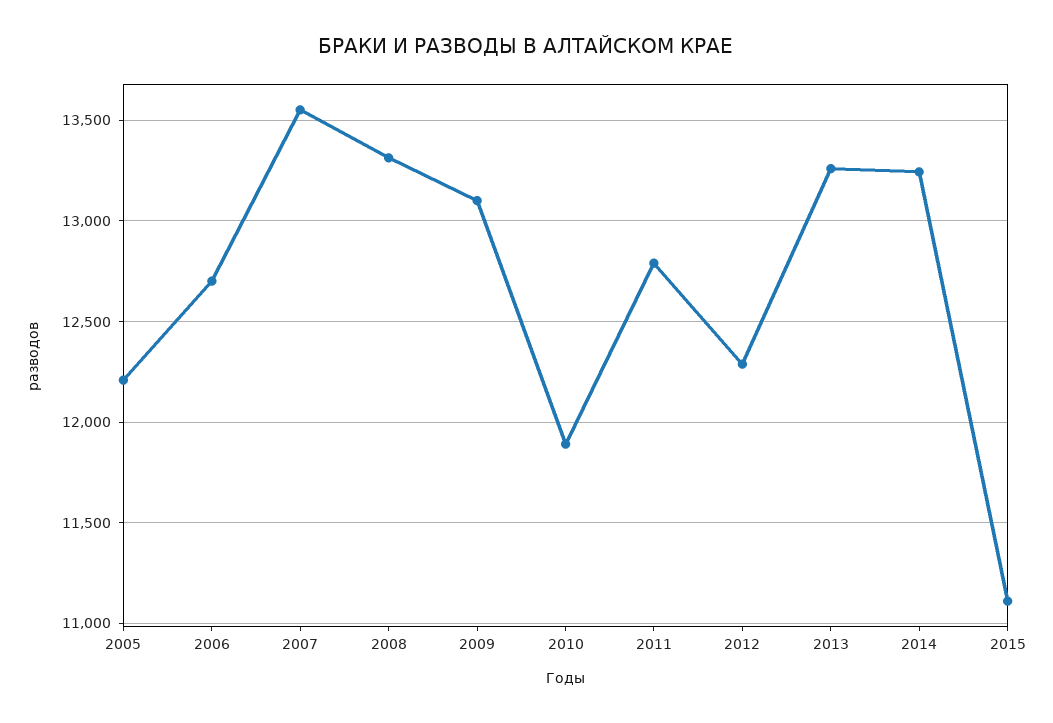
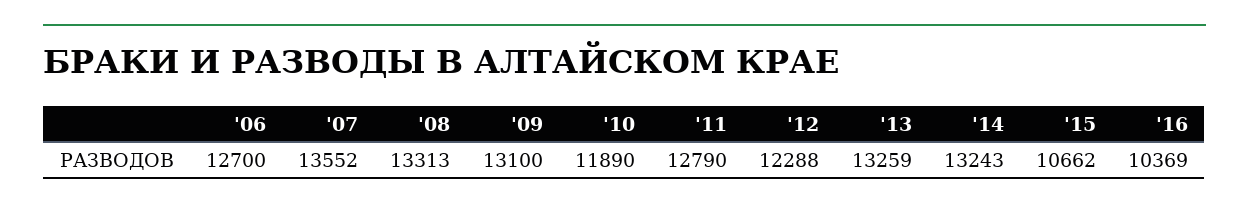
2005: 12200 -> none
2015: 11100 -> 10662
'16: none -> 10369

